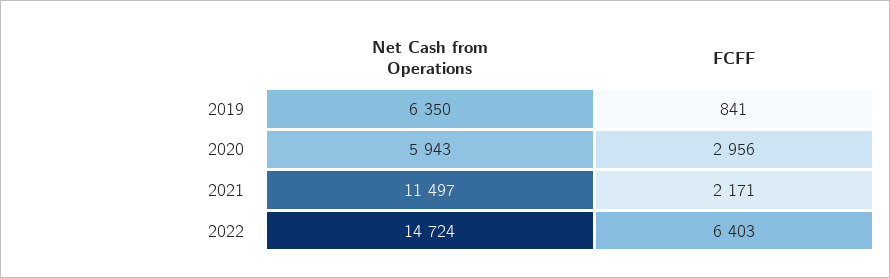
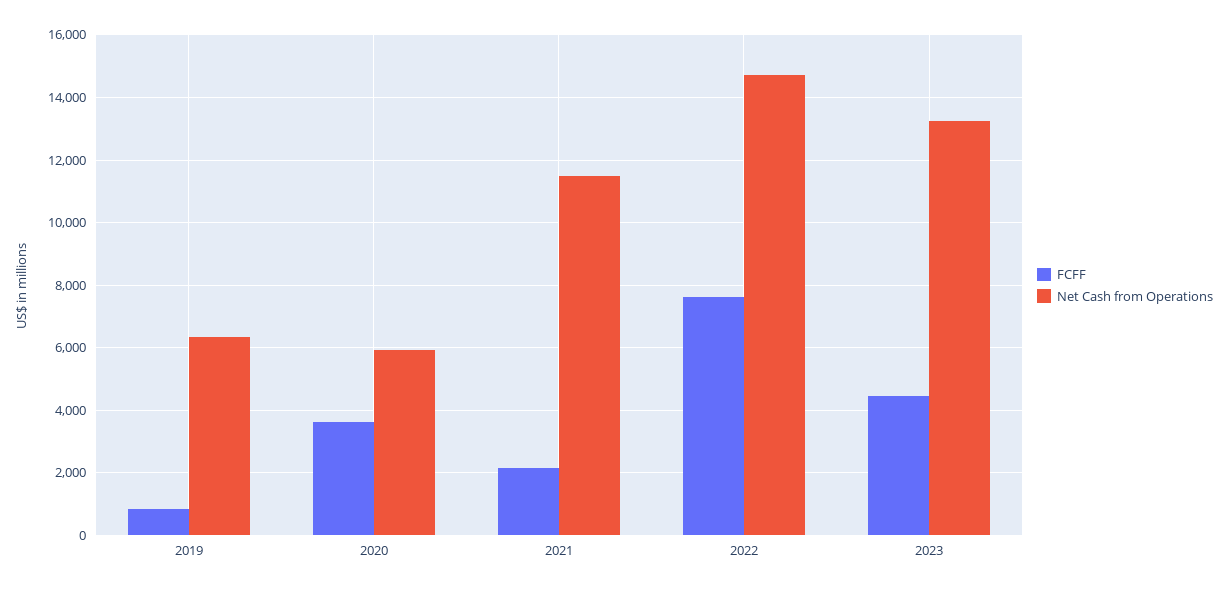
FCFF, 2020: 2956 -> 3600
FCFF, 2022: 6403 -> 7600
FCFF, 2023: none -> 4400
Net Cash from Operations, 2023: none -> 13200

